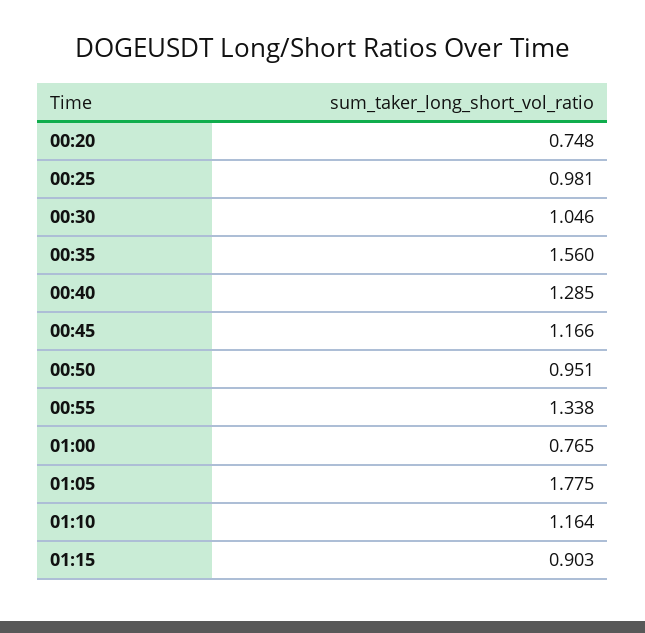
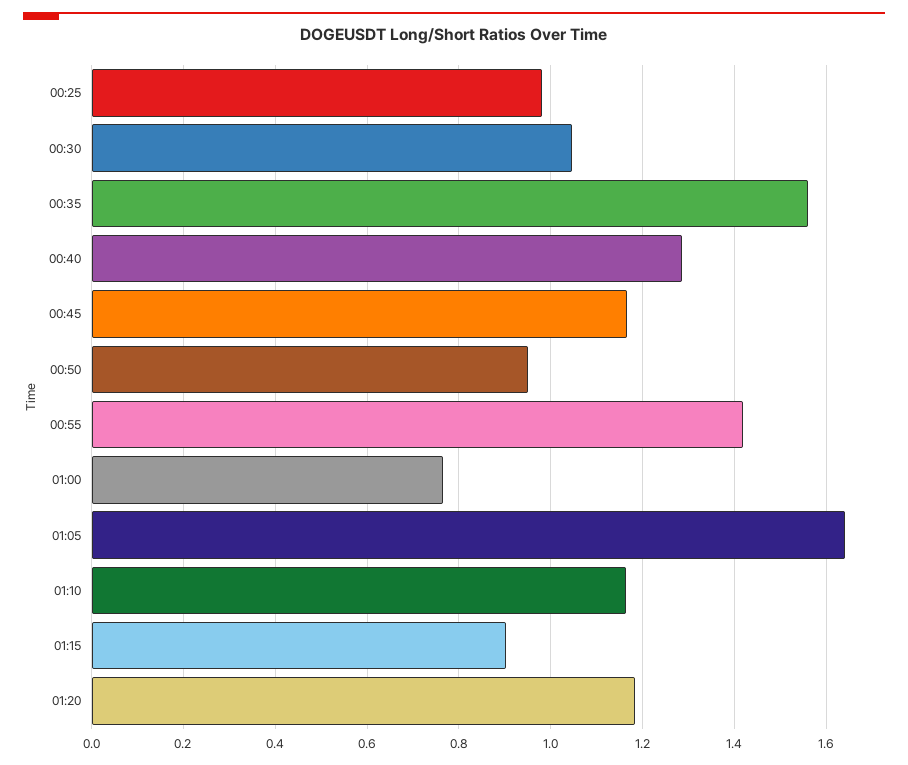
00:20: 0.748 -> none
00:55: 1.338 -> 1.42
01:05: 1.775 -> 1.64
01:20: none -> 1.18

